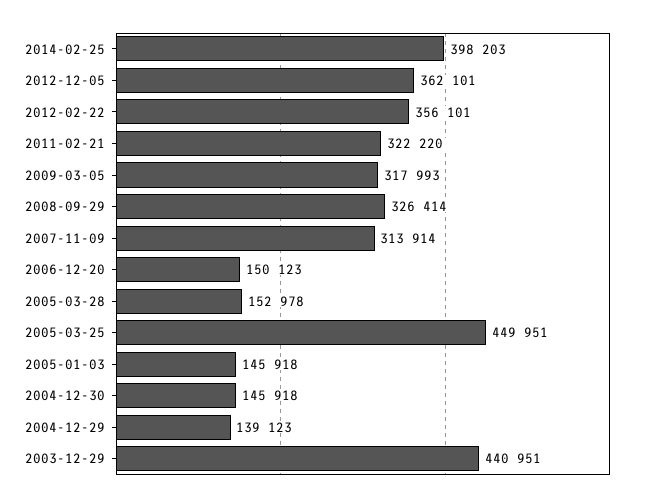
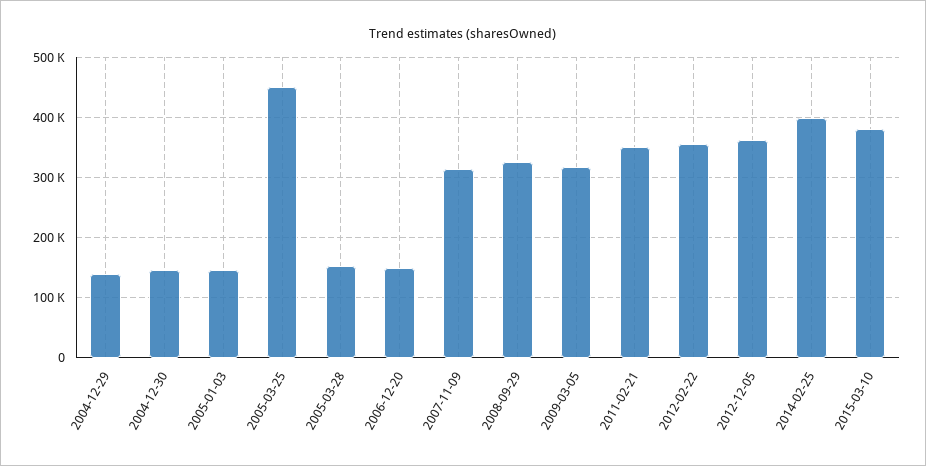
2011-02-21: 322220 -> 350000
2003-12-29: 440951 -> none
2015-03-10: none -> 380000

